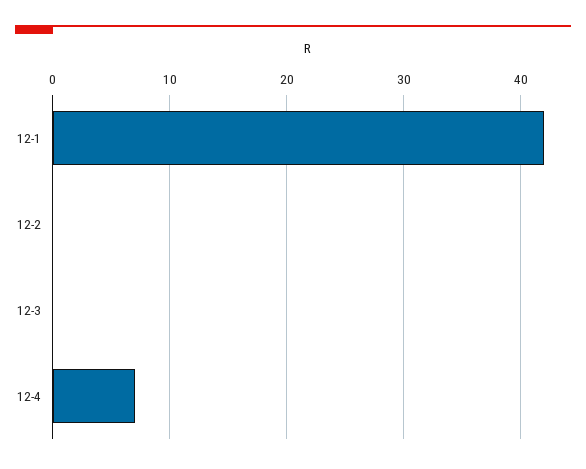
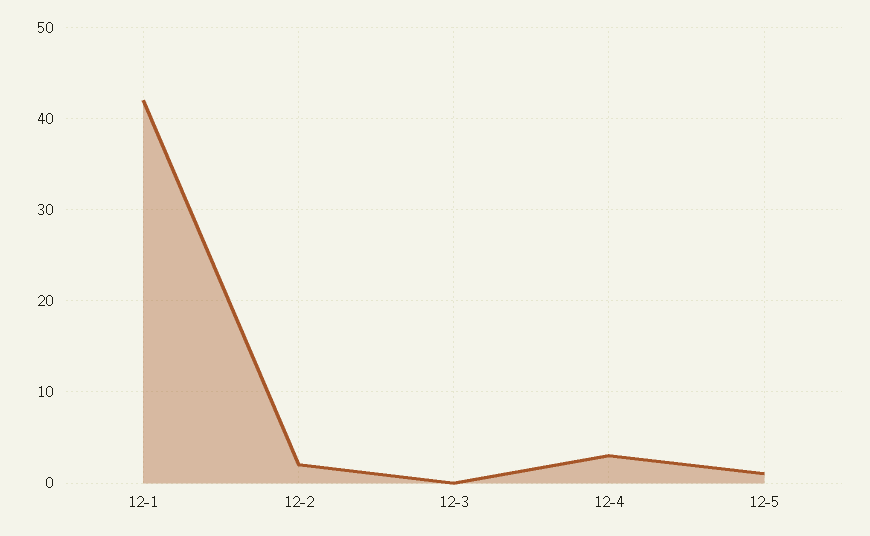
12-2: 0 -> 2
12-4: 7 -> 3
12-5: none -> 1

